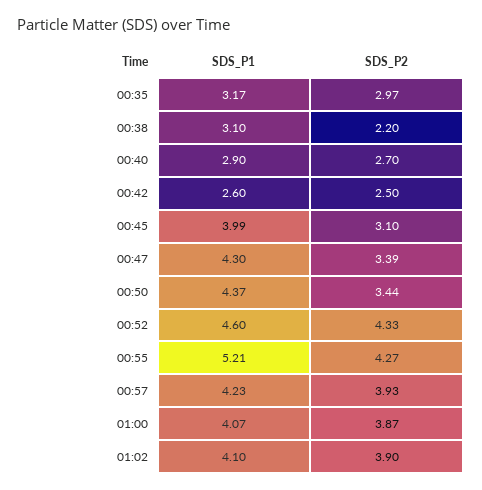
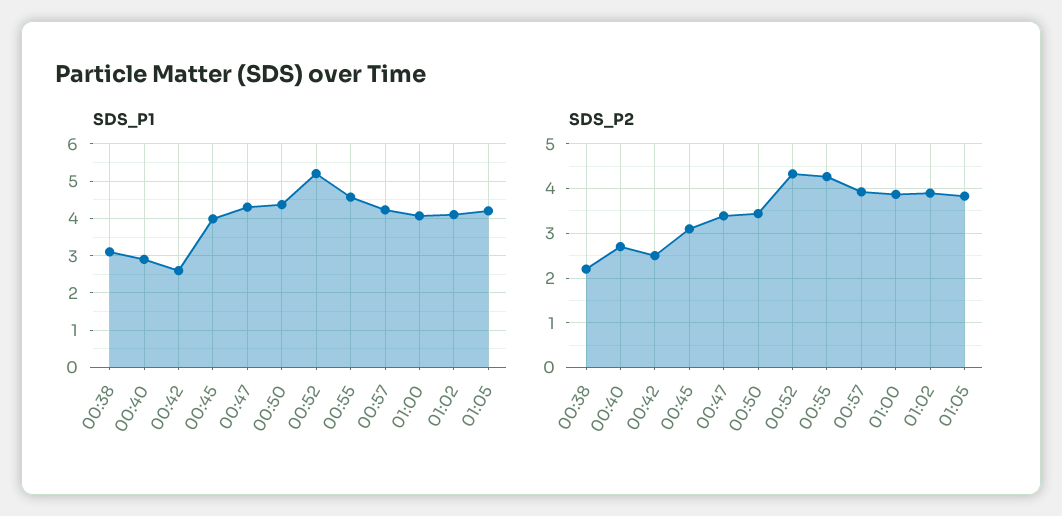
SDS_P1, 00:35: 3.17 -> none
SDS_P2, 00:35: 2.97 -> none
SDS_P1, 00:52: 4.6 -> 5.2
SDS_P1, 00:55: 5.21 -> 4.6
SDS_P1, 01:05: none -> 4.2
SDS_P2, 01:05: none -> 3.8

